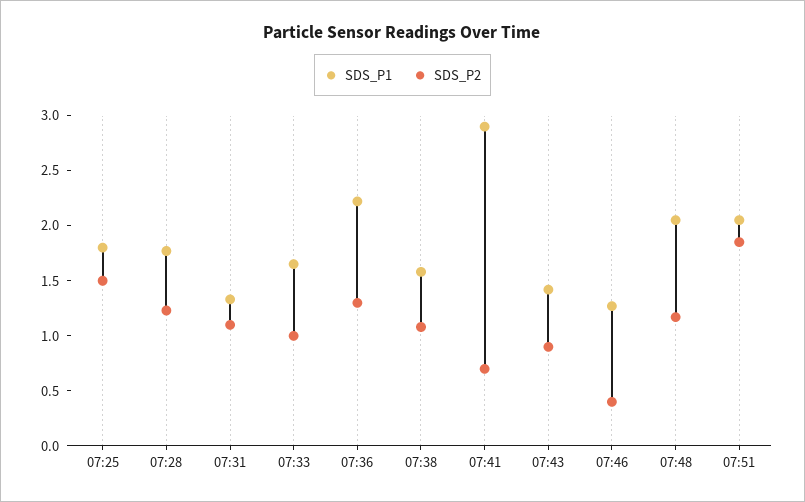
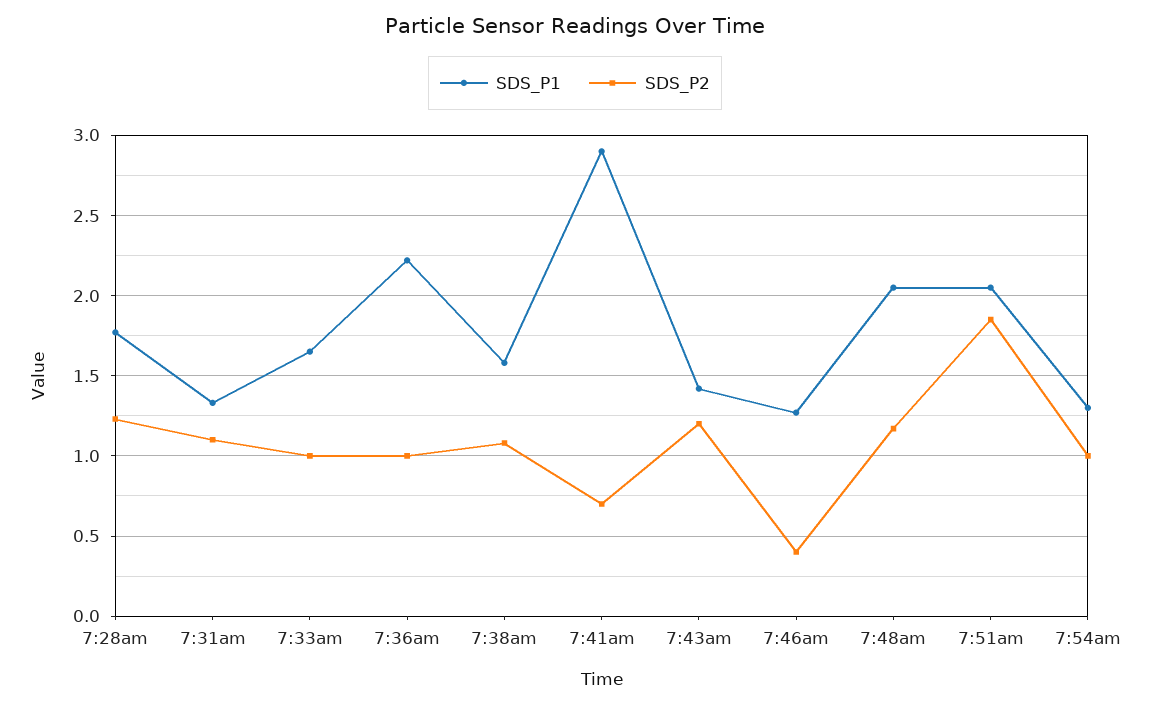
SDS_P1, 07:25: 1.8 -> none
SDS_P2, 07:25: 1.5 -> none
SDS_P2, 07:36: 1.3 -> 1
SDS_P2, 07:43: 0.9 -> 1.2
SDS_P1, 7:54am: none -> 1.3
SDS_P2, 7:54am: none -> 1

